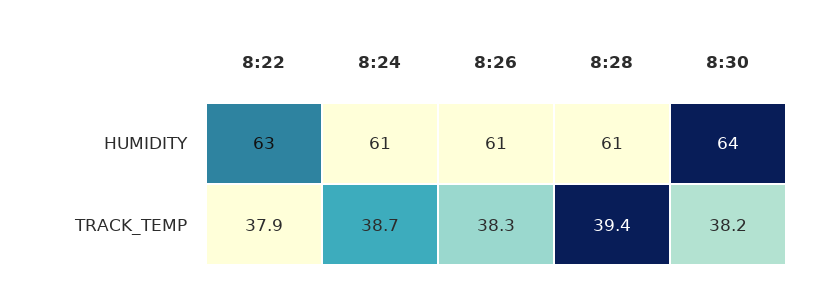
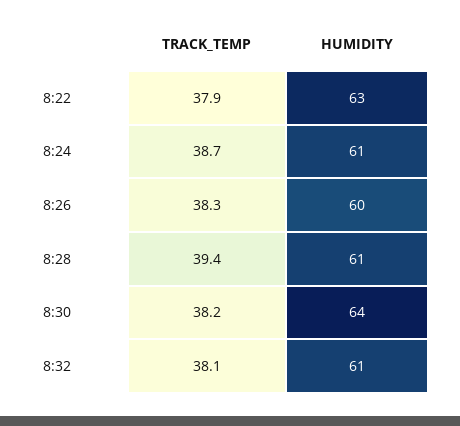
8:26, HUMIDITY: 61 -> 60
8:32, TRACK_TEMP: none -> 38.1
8:32, HUMIDITY: none -> 61

